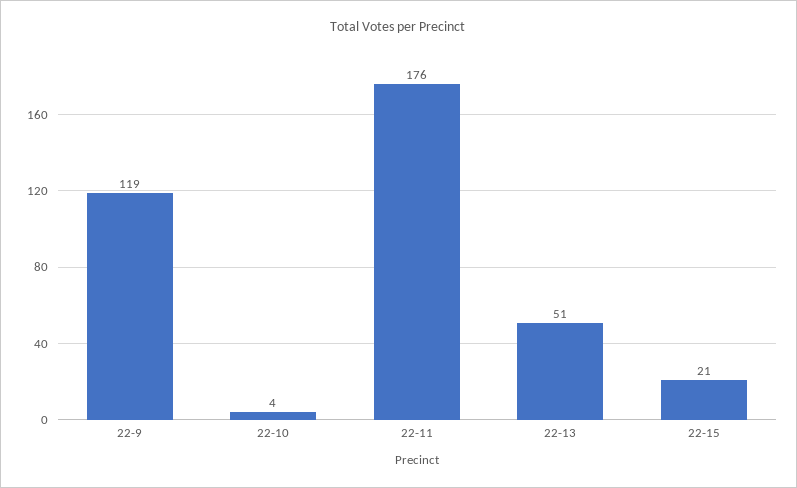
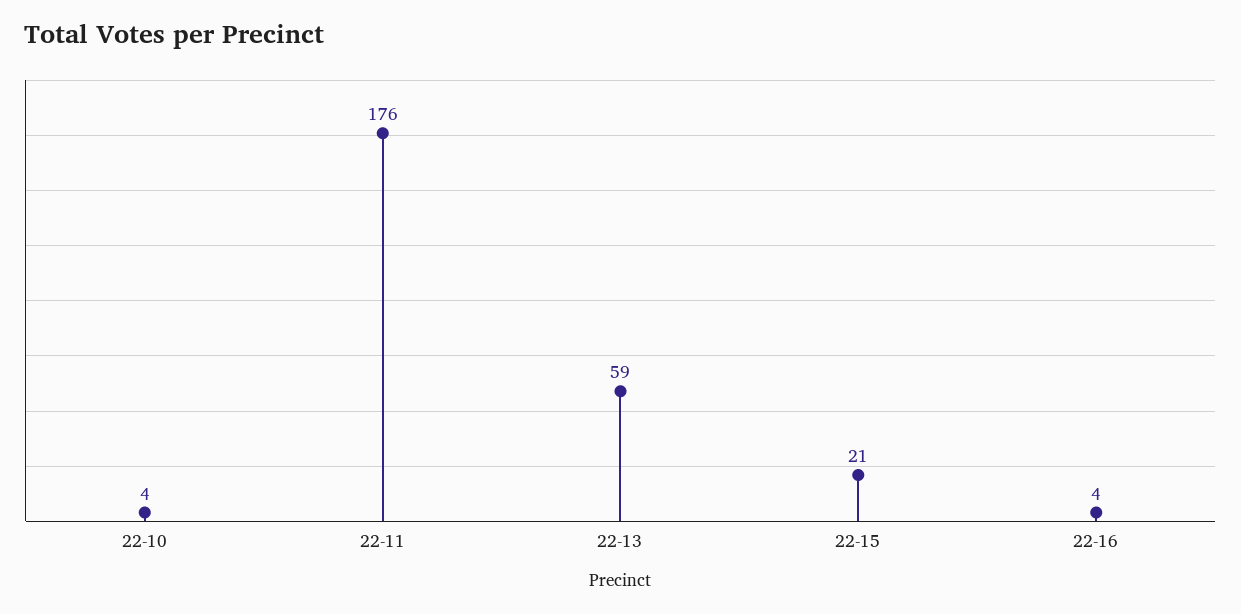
22-9: 119 -> none
22-13: 51 -> 59
22-16: none -> 4

